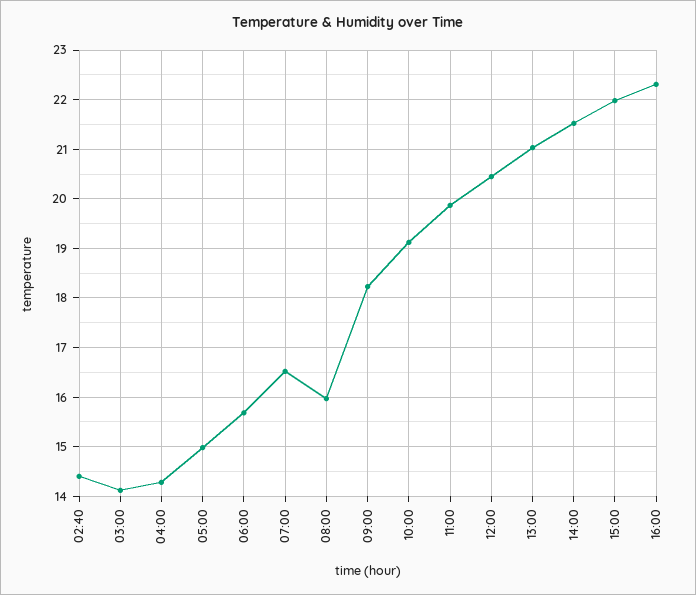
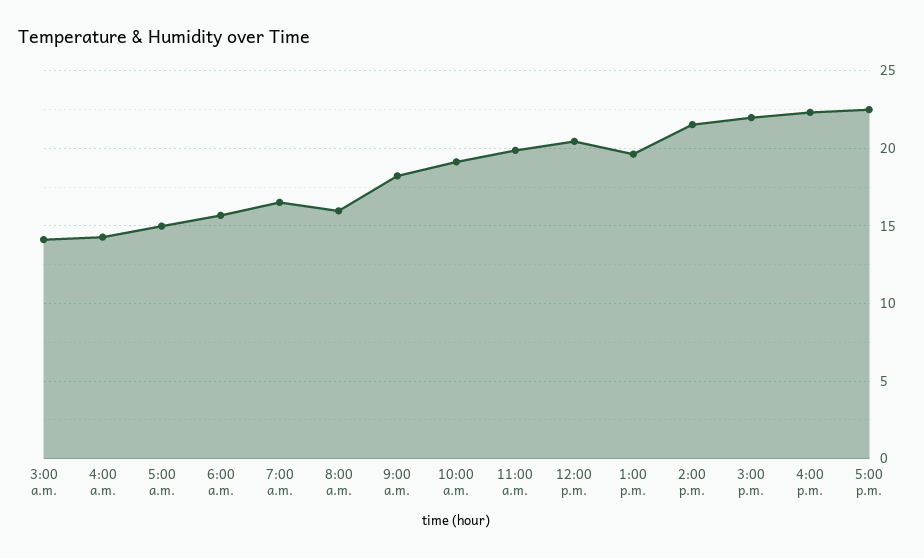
02:40: 14.4 -> none
13:00: 21 -> 19.5
5:00 p.m.: none -> 22.5

